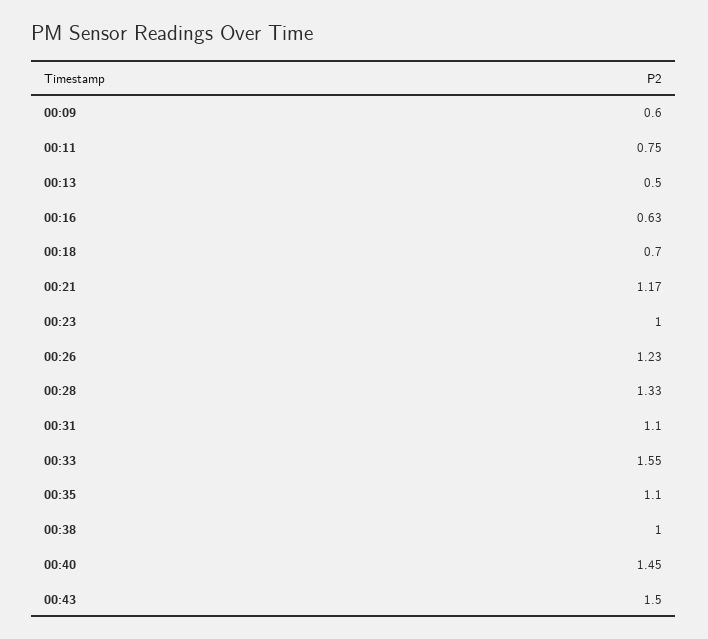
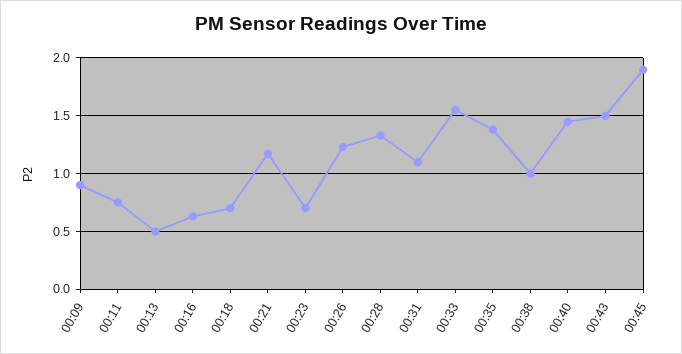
00:09: 0.6 -> 0.9
00:23: 1 -> 0.7
00:35: 1.1 -> 1.4
00:45: none -> 1.9

